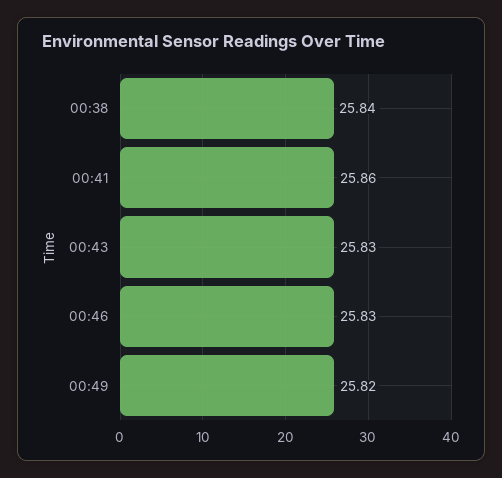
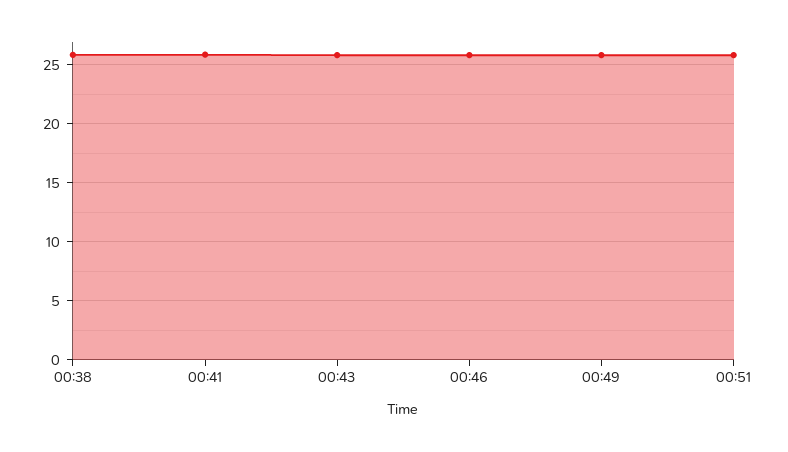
00:51: none -> 26

